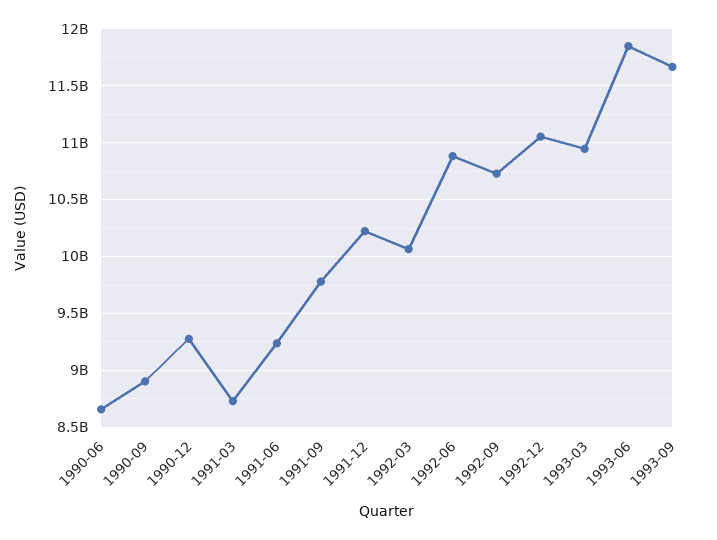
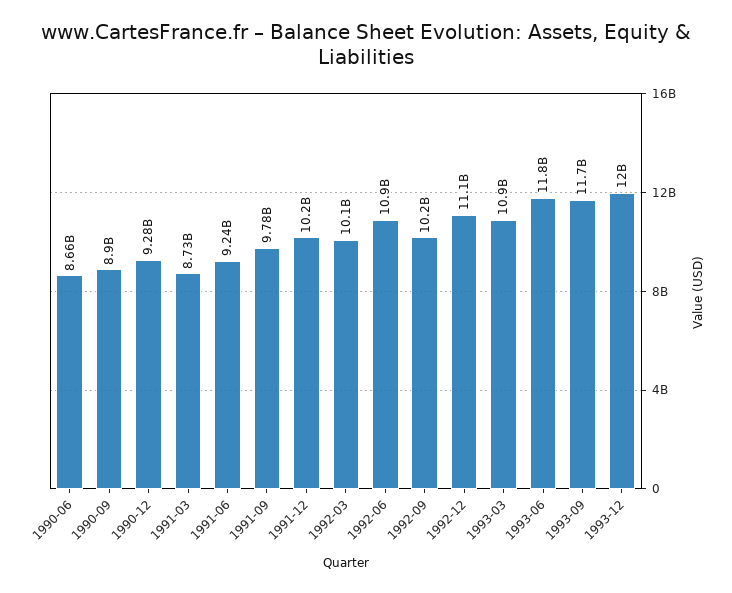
1992-09: 10700000000 -> 10200000000
1993-12: none -> 12000000000

